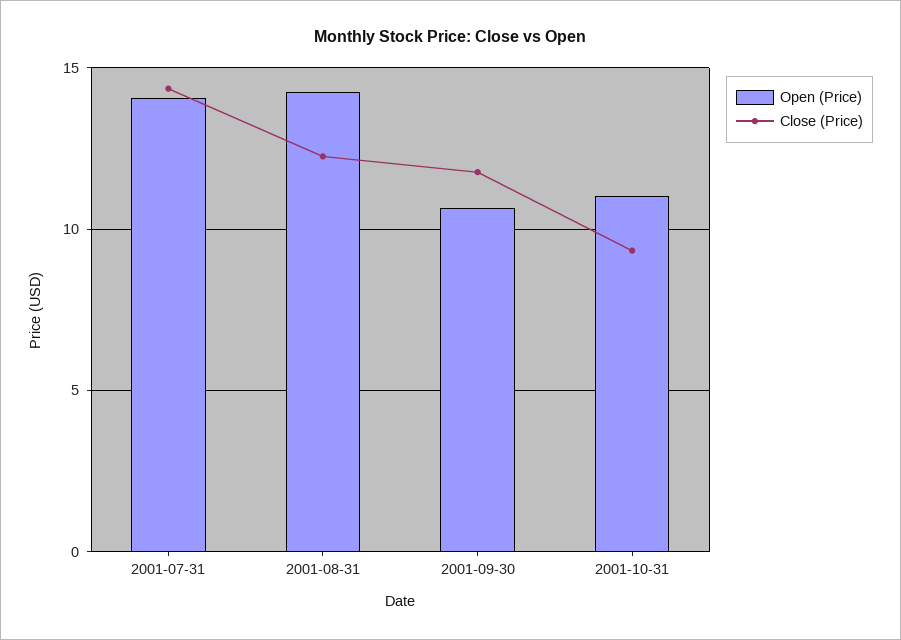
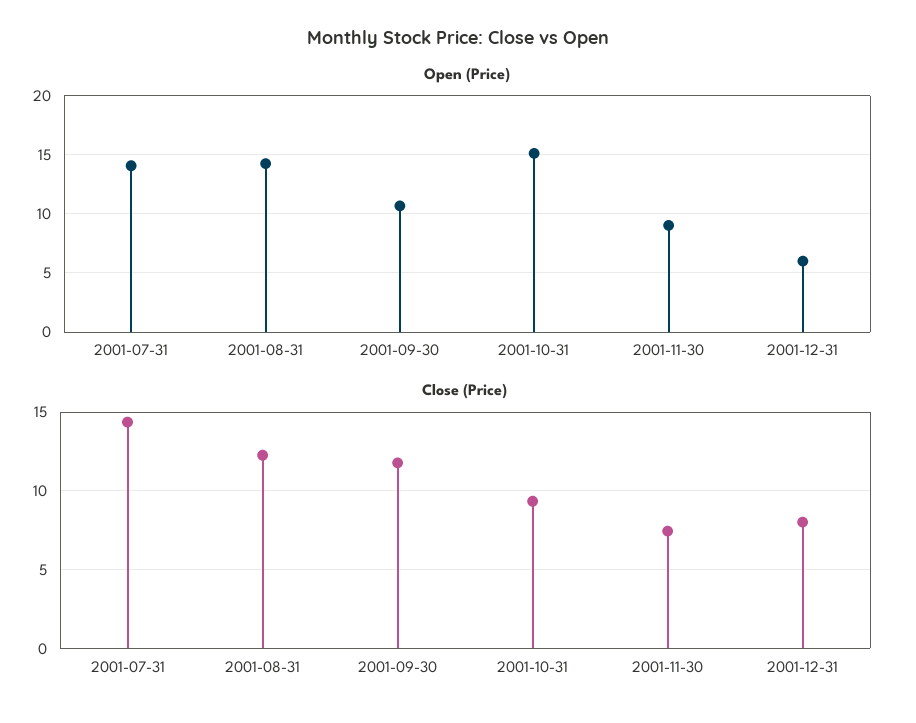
Open (Price), 2001-10-31: 11 -> 15
Open (Price), 2001-11-30: none -> 9
Open (Price), 2001-12-31: none -> 6
Close (Price), 2001-11-30: none -> 7.5
Close (Price), 2001-12-31: none -> 8

